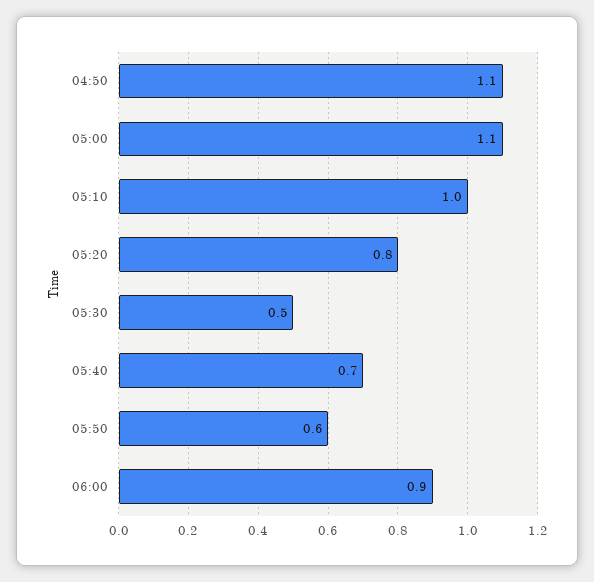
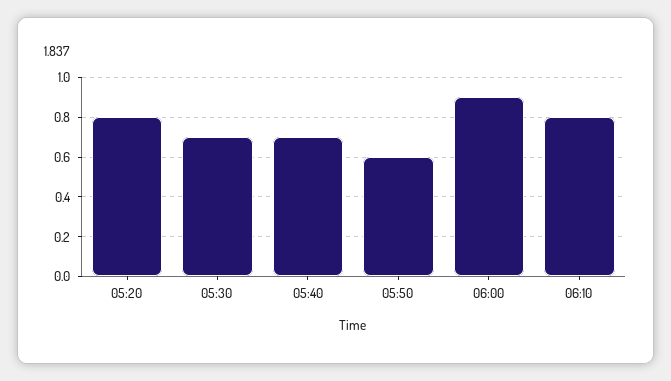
04:50: 1.1 -> none
05:00: 1.1 -> none
05:10: 1 -> none
05:30: 0.5 -> 0.7
06:10: none -> 0.8

